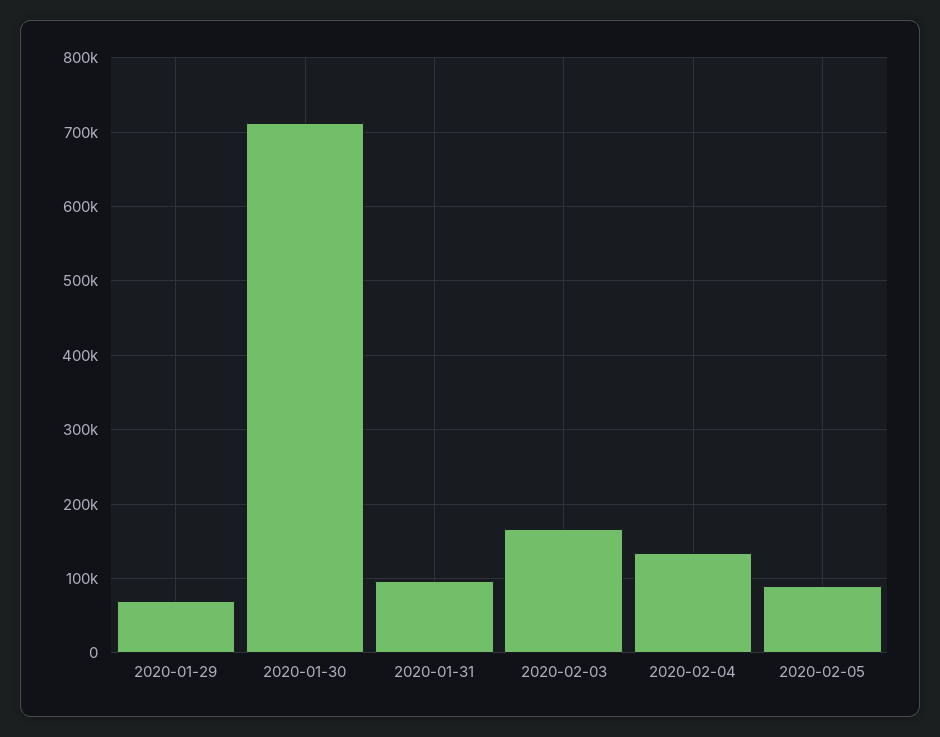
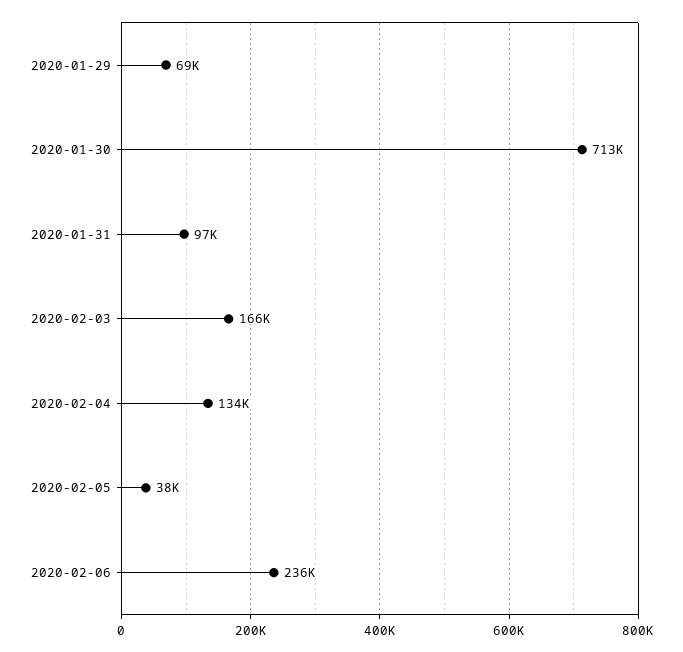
2020-02-05: 90000 -> 38000
2020-02-06: none -> 236000

